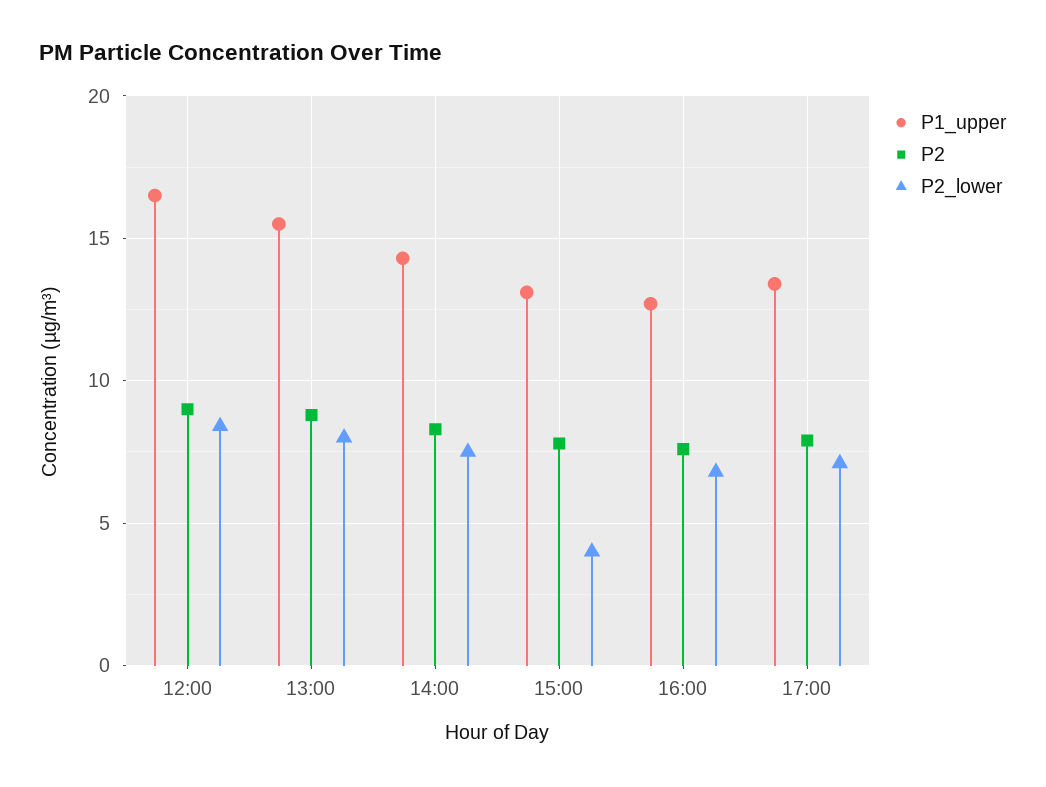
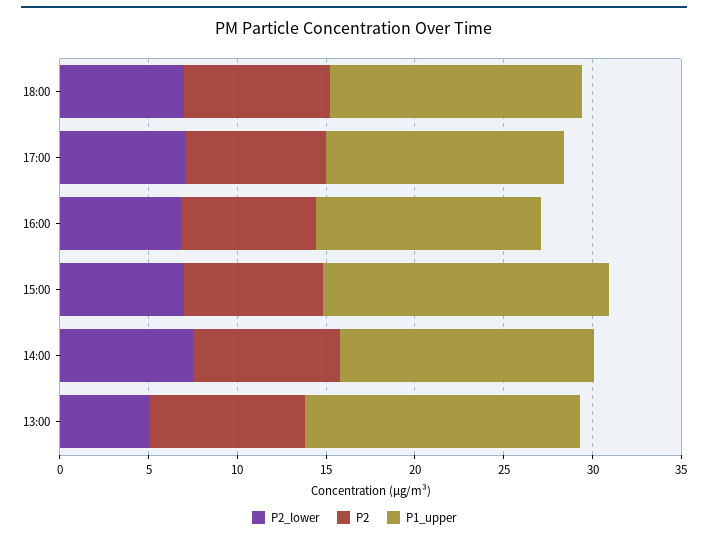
P1_upper, 12:00: 16.5 -> none
P2, 12:00: 9 -> none
P2_lower, 12:00: 8.5 -> none
P2_lower, 13:00: 8 -> 5
P1_upper, 15:00: 13 -> 16
P2_lower, 15:00: 4 -> 7
P2_lower, 18:00: none -> 7
P2, 18:00: none -> 8
P1_upper, 18:00: none -> 14

